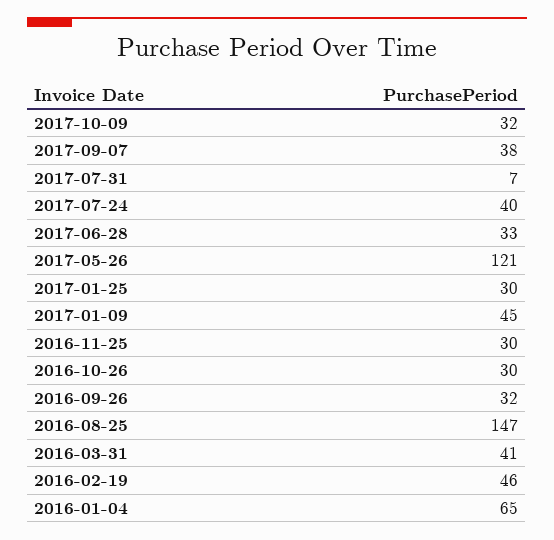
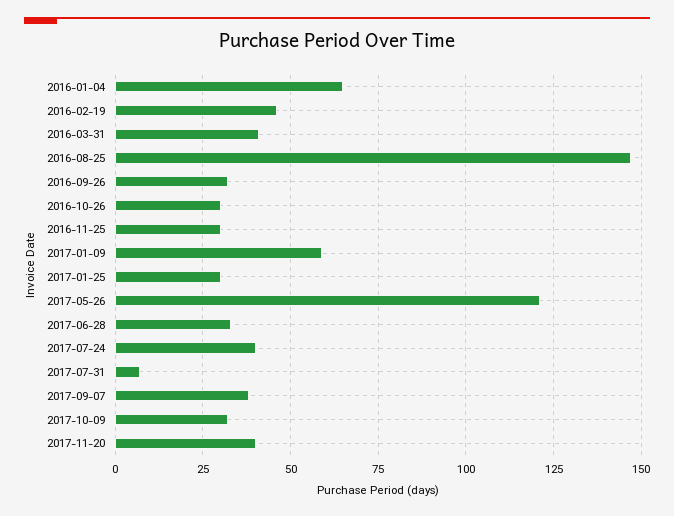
2017-01-09: 45 -> 60
2017-11-20: none -> 40

